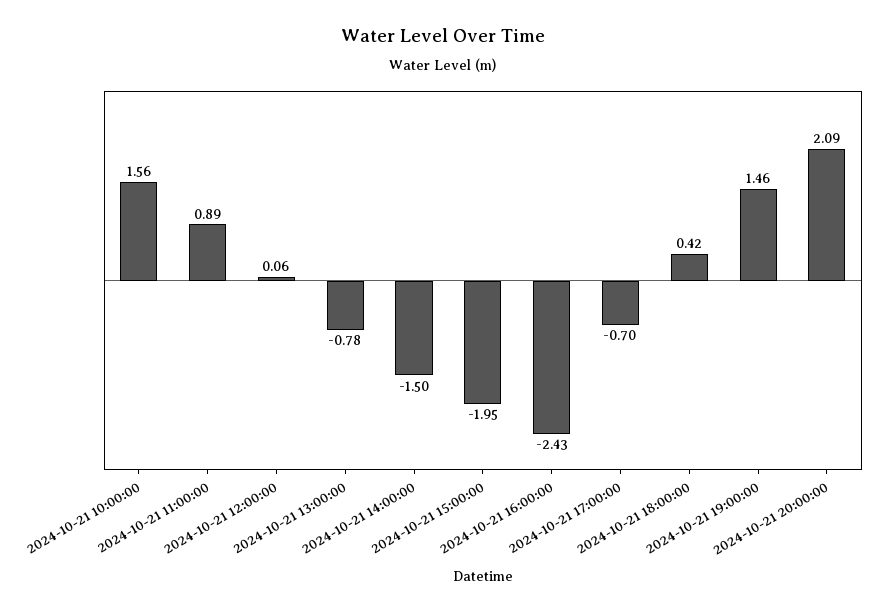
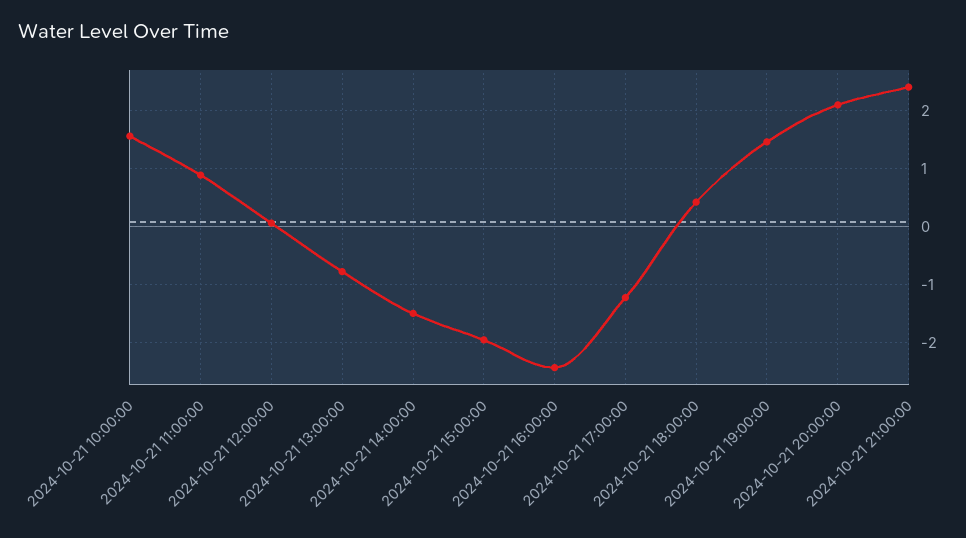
2024-10-21 17:00:00: -0.7 -> -1.2
2024-10-21 21:00:00: none -> 2.4

